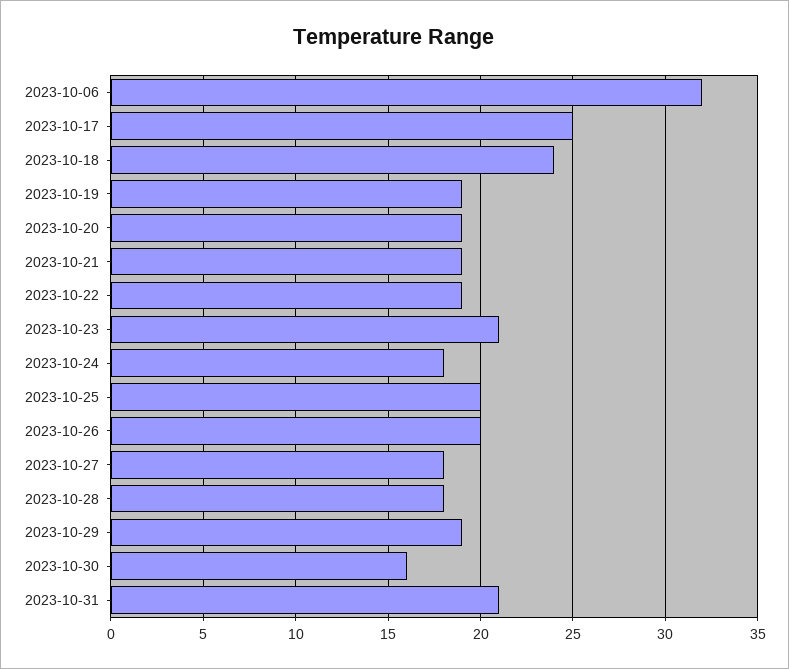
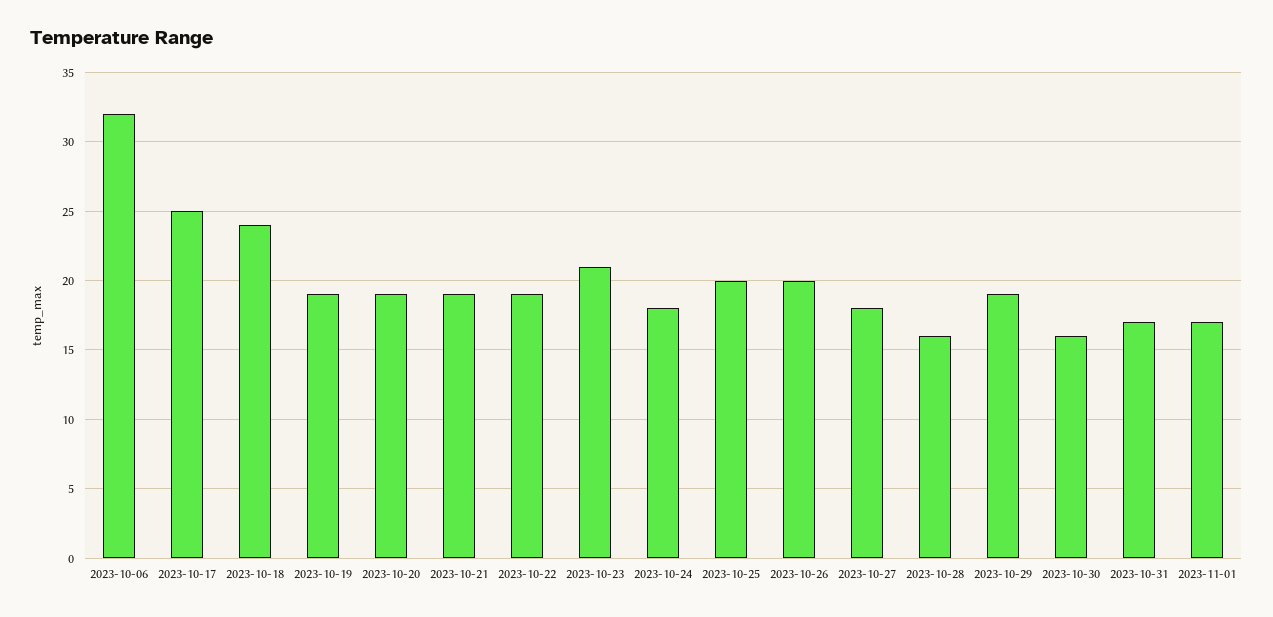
2023-10-28: 18 -> 16
2023-10-31: 21 -> 17
2023-11-01: none -> 17

